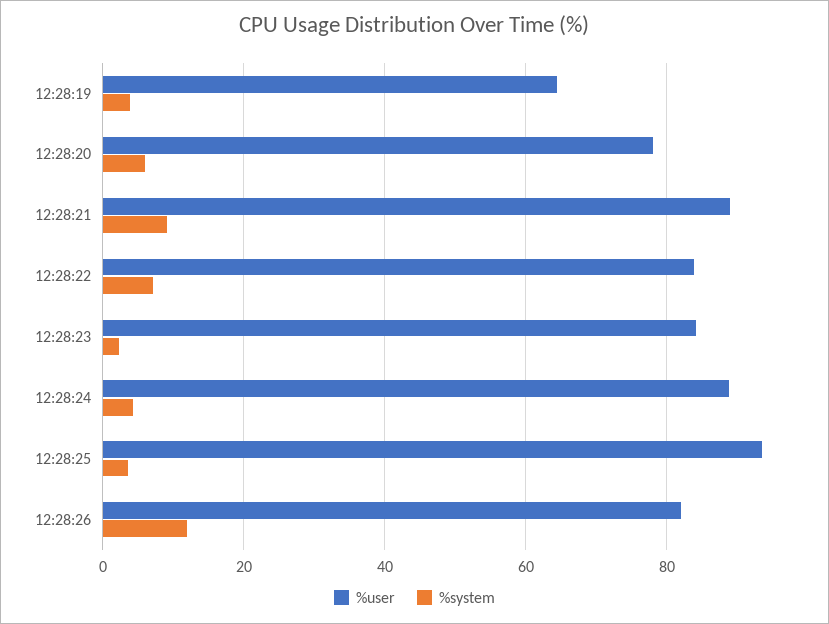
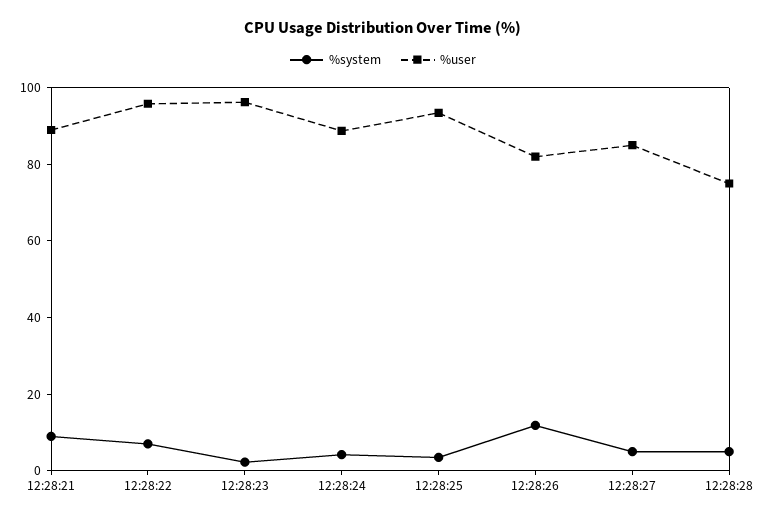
%user, 12:28:19: 64 -> none
%system, 12:28:19: 4 -> none
%user, 12:28:20: 78 -> none
%system, 12:28:20: 6 -> none
%user, 12:28:22: 84 -> 95
%user, 12:28:23: 84 -> 95
%system, 12:28:27: none -> 5
%user, 12:28:27: none -> 85
%system, 12:28:28: none -> 5
%user, 12:28:28: none -> 75

